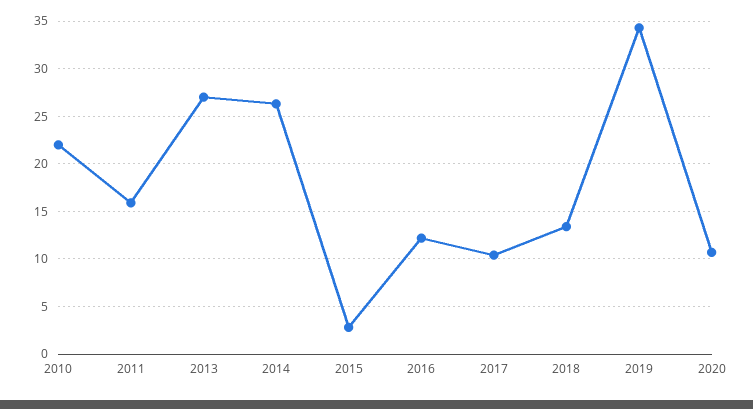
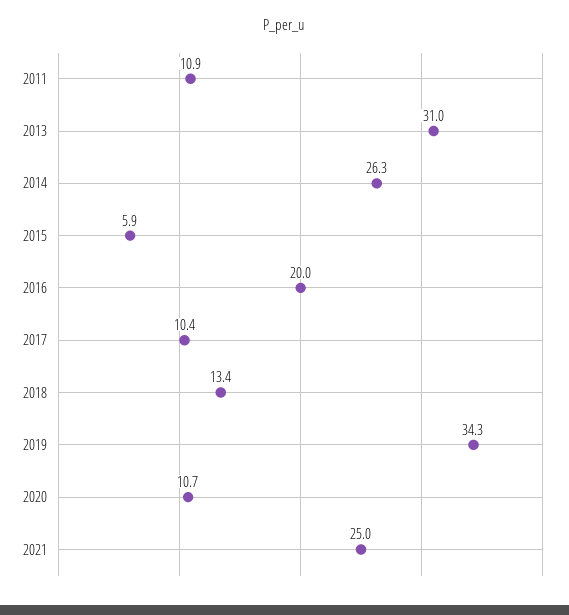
2010: 22 -> none
2011: 16 -> 10.9
2013: 27 -> 31
2015: 3 -> 5.9
2016: 12 -> 20
2021: none -> 25

